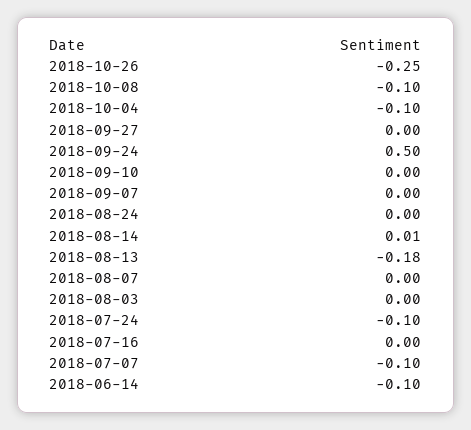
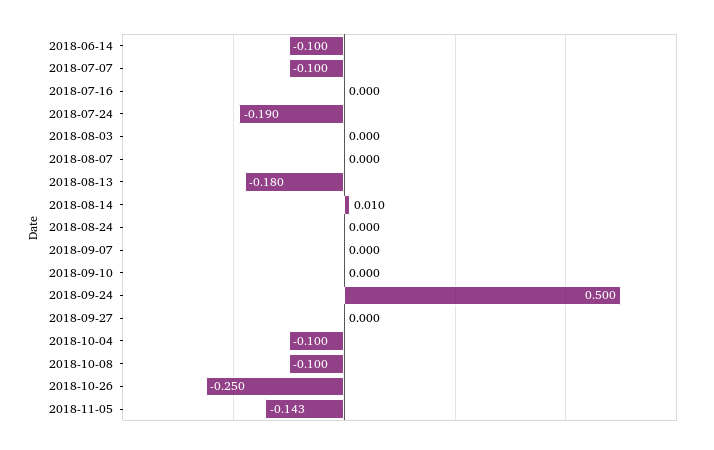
2018-07-24: -0.1 -> -0.19
2018-11-05: none -> -0.143

